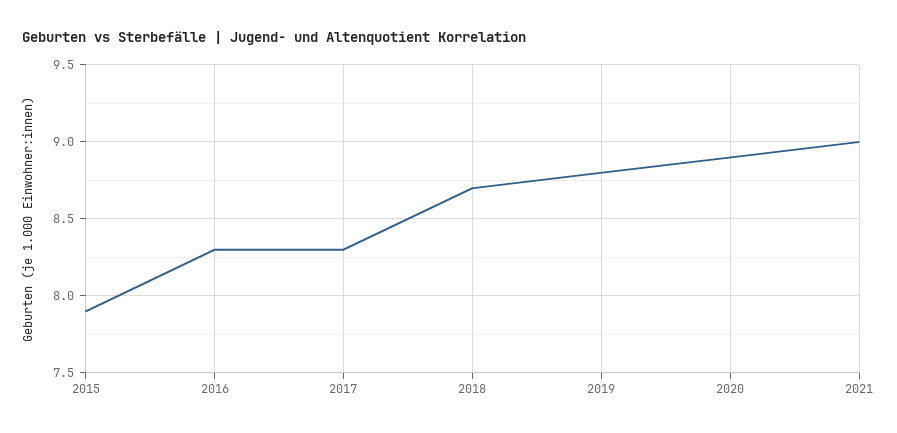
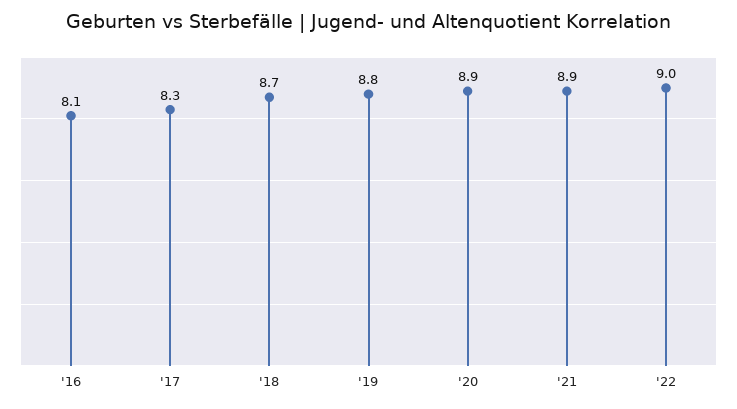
2015: 7.9 -> none
2016: 8.3 -> 8.1
2021: 9 -> 8.9
'22: none -> 9

